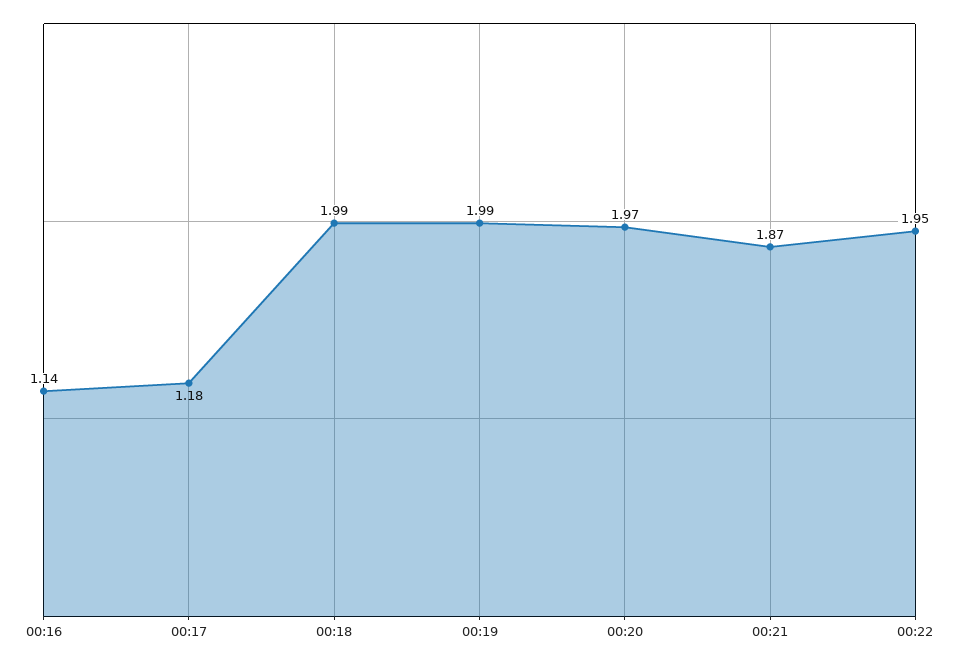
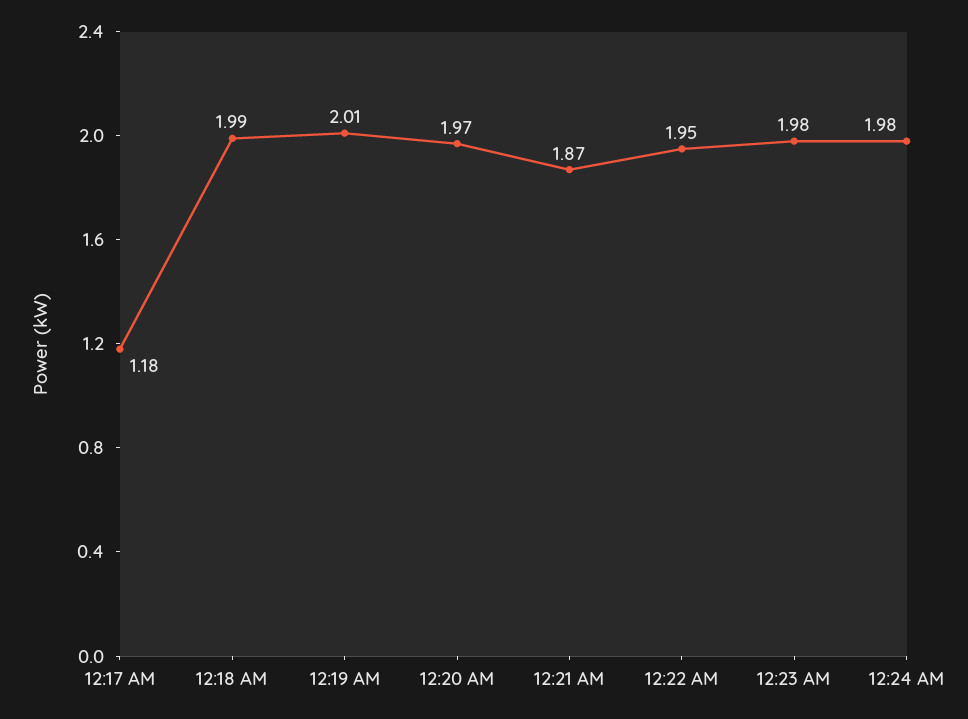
00:16: 1.14 -> none
00:19: 1.99 -> 2.01
12:23 AM: none -> 1.98
12:24 AM: none -> 1.98

